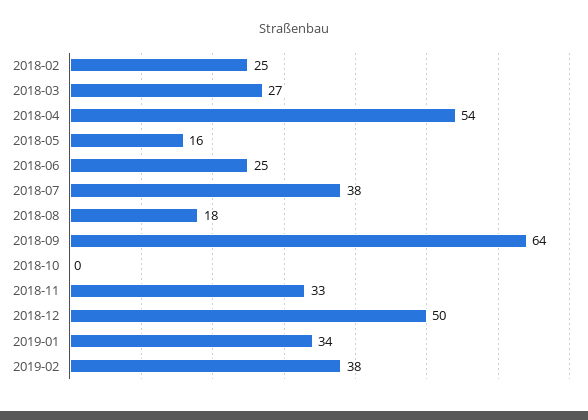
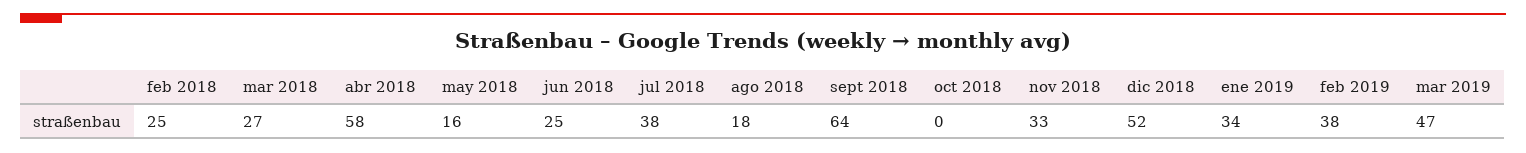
2018-04: 54 -> 58
2018-12: 50 -> 52
mar 2019: none -> 47

